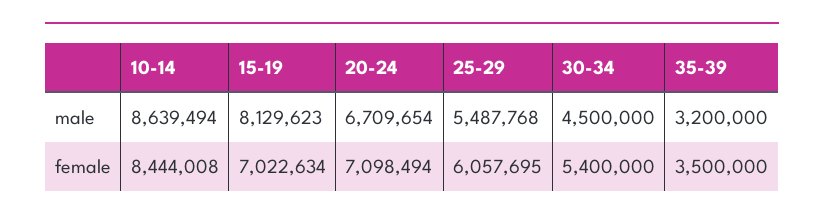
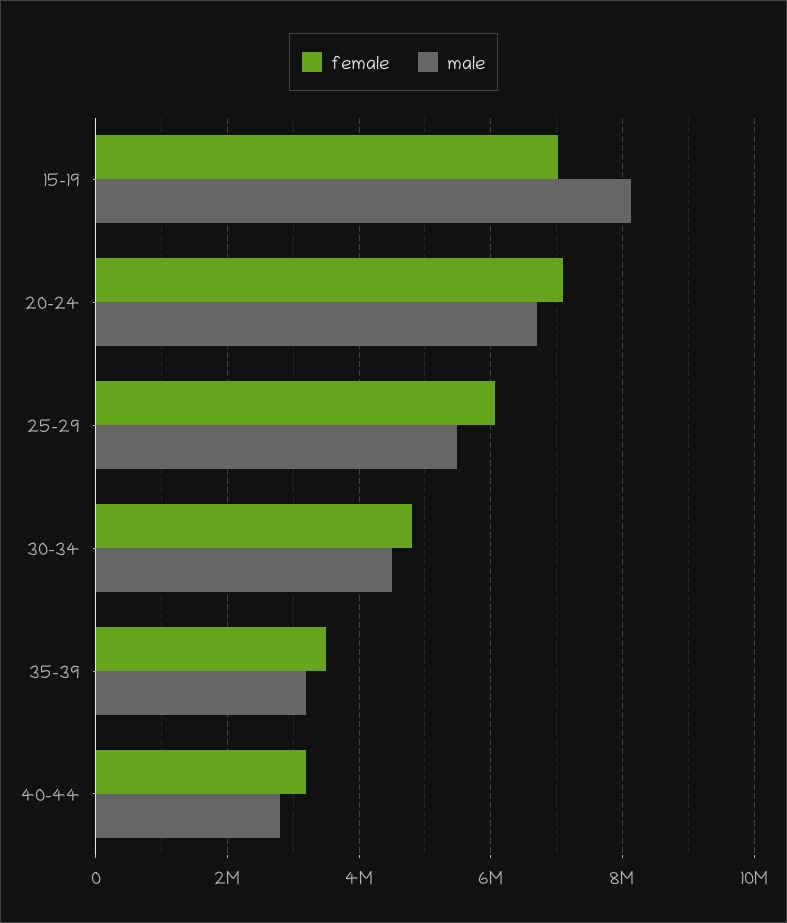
male, 10-14: 8639494 -> none
female, 10-14: 8444008 -> none
female, 30-34: 5400000 -> 4800000
female, 40-44: none -> 3200000
male, 40-44: none -> 2800000

